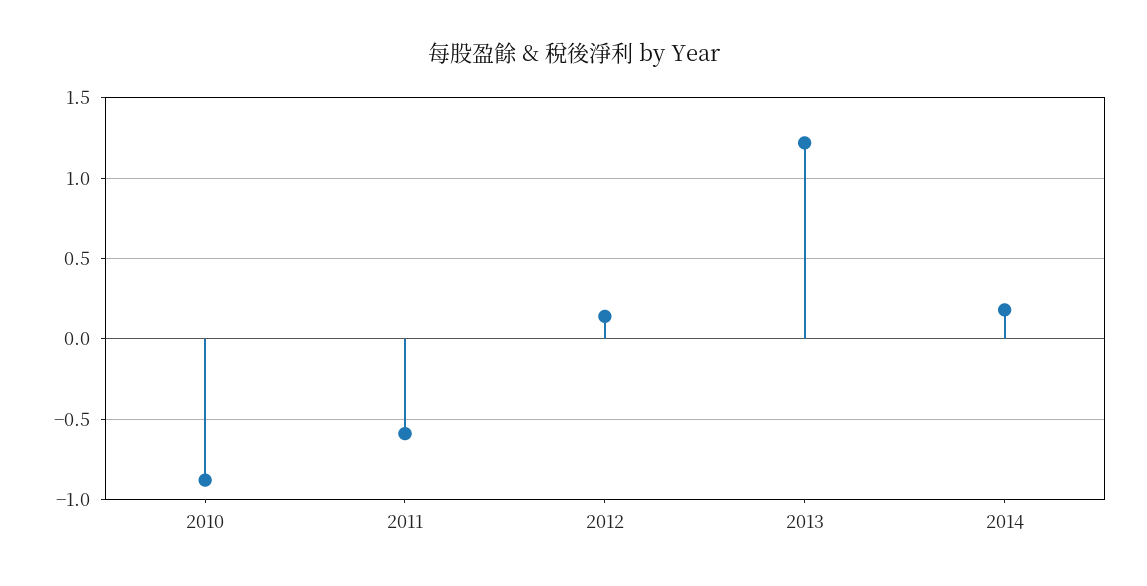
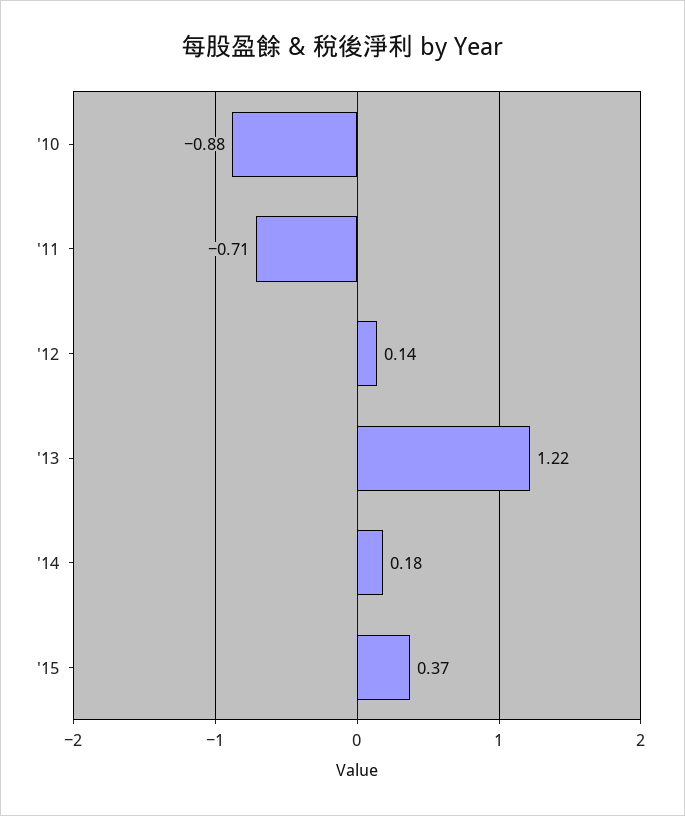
2011: -0.6 -> -0.71
'15: none -> 0.37

